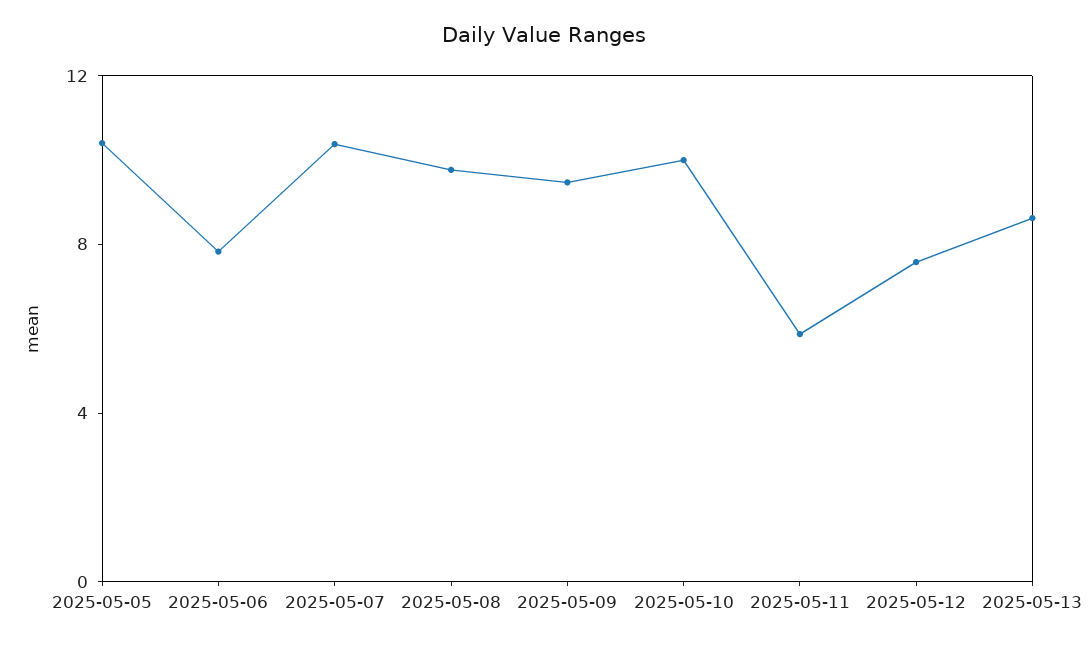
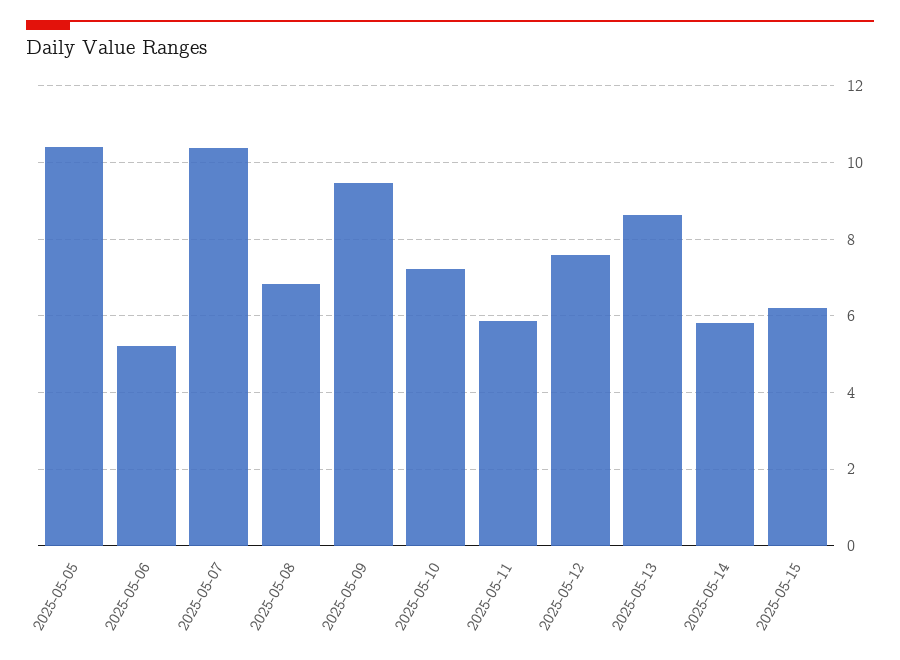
2025-05-06: 8 -> 5.2
2025-05-08: 10 -> 6.8
2025-05-10: 10 -> 7.2
2025-05-14: none -> 5.8
2025-05-15: none -> 6.2

